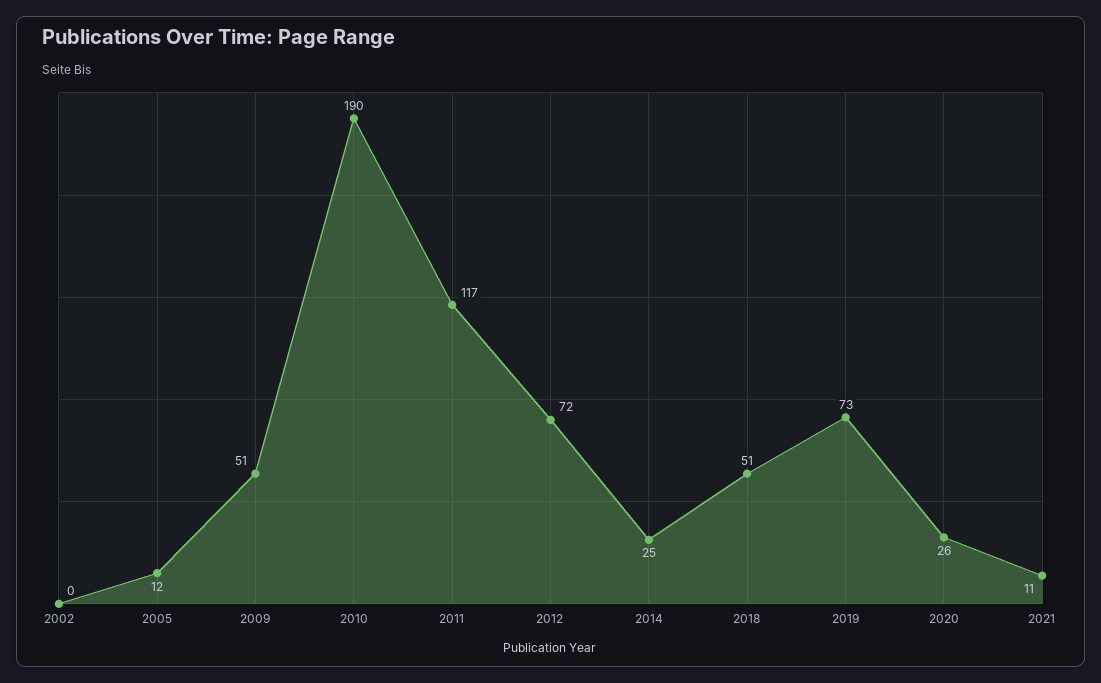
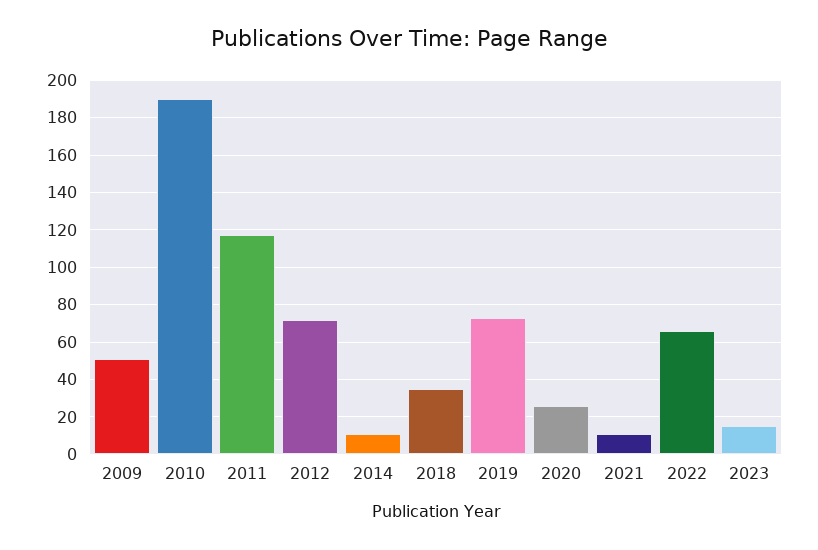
2002: 0 -> none
2005: 12 -> none
2014: 25 -> 10
2018: 51 -> 35
2022: none -> 65
2023: none -> 15

